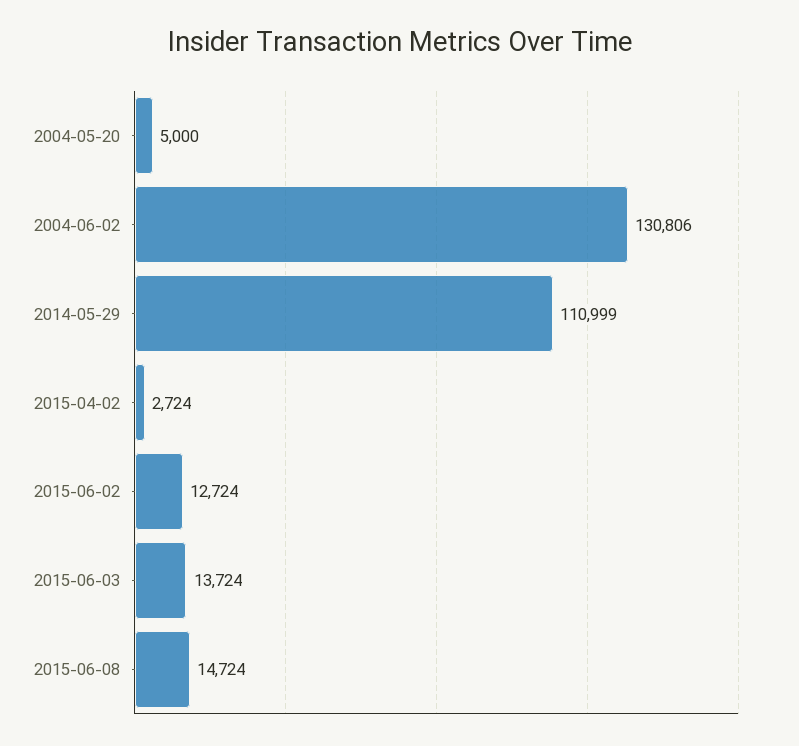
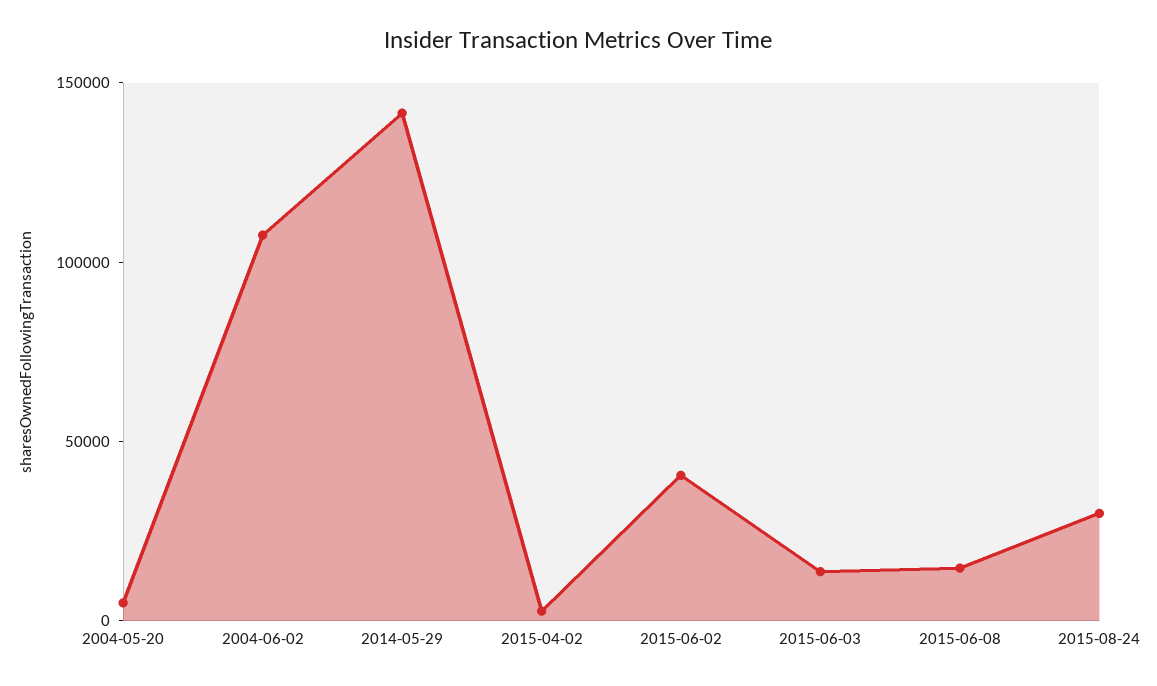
2004-06-02: 130806 -> 110000
2014-05-29: 110999 -> 140000
2015-06-02: 12724 -> 40000
2015-08-24: none -> 30000

